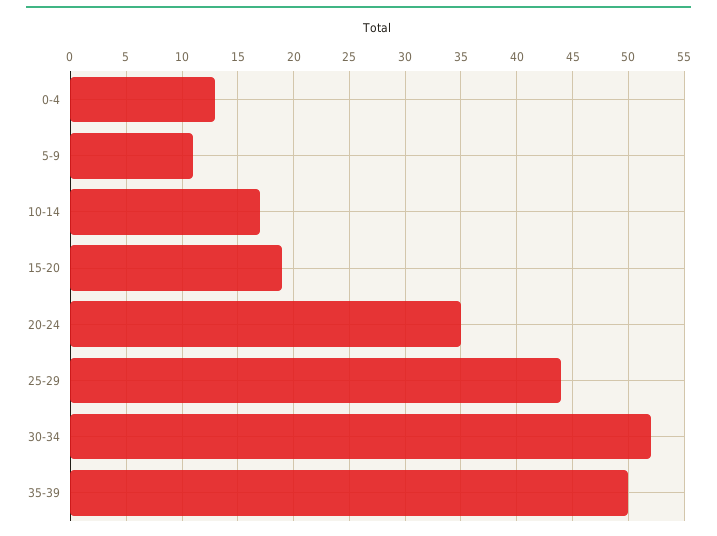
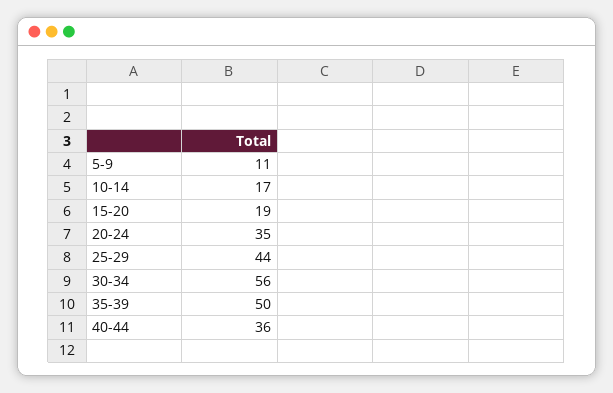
0-4: 13 -> none
30-34: 52 -> 56
40-44: none -> 36

